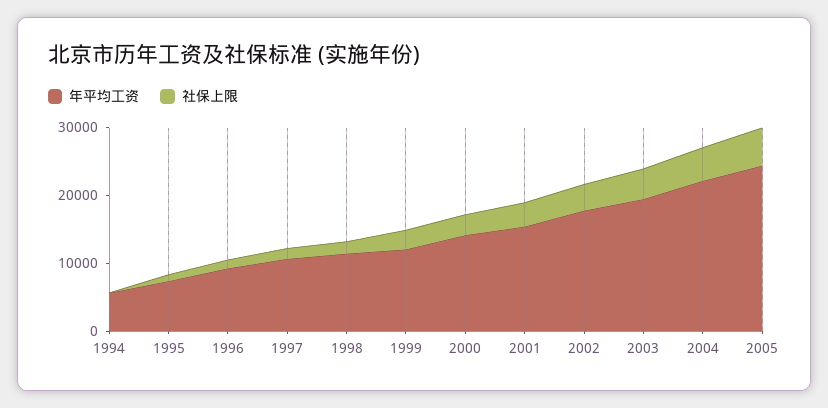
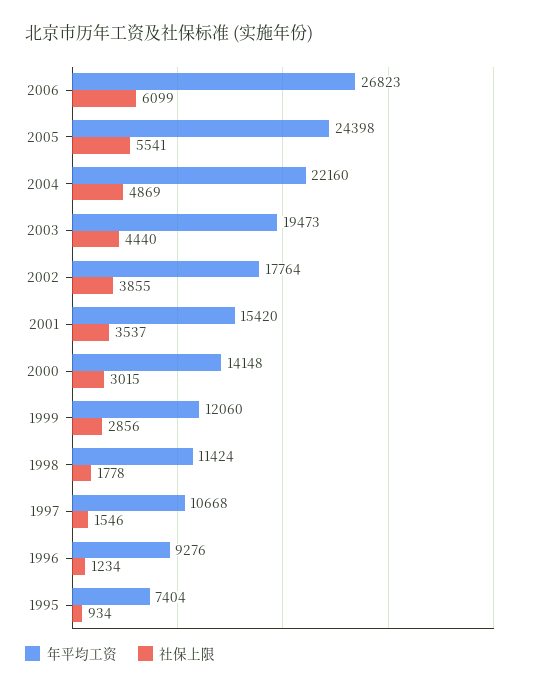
年平均工资, 1994: 6000 -> none
社保上限, 1994: 0 -> none
年平均工资, 2006: none -> 26823
社保上限, 2006: none -> 6099

